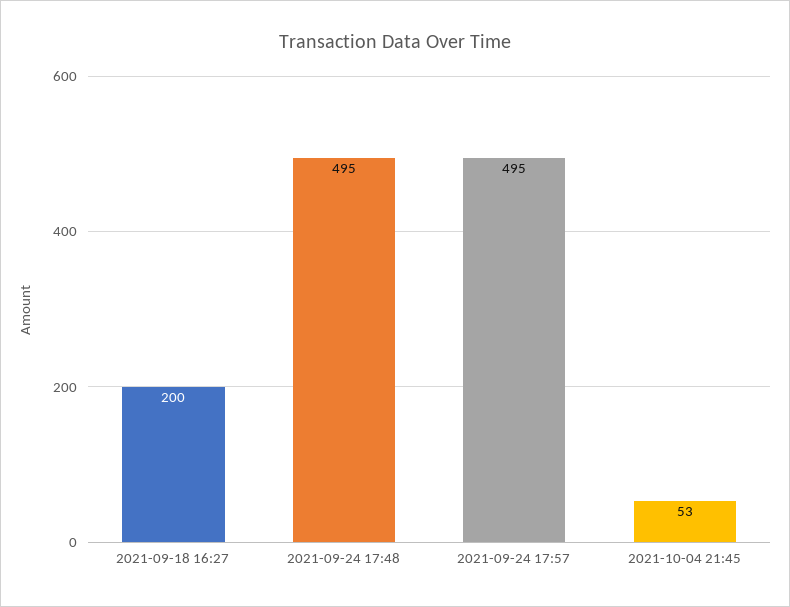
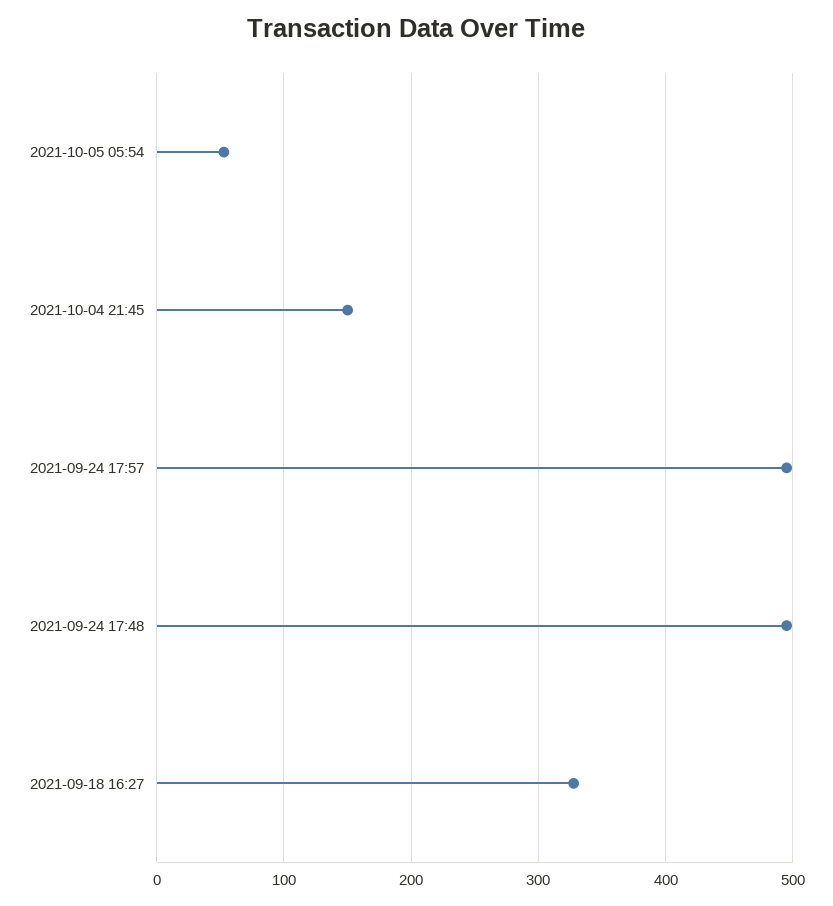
2021-09-18 16:27: 200 -> 330
2021-10-04 21:45: 53 -> 150
2021-10-05 05:54: none -> 50

